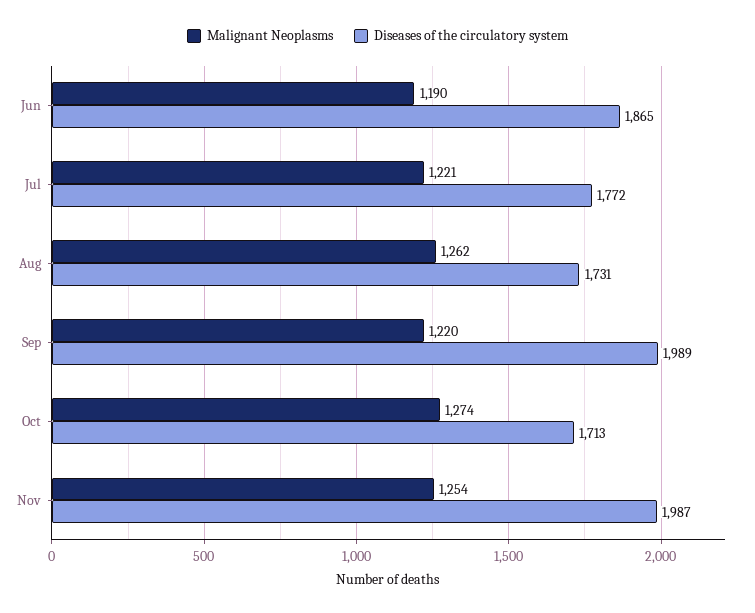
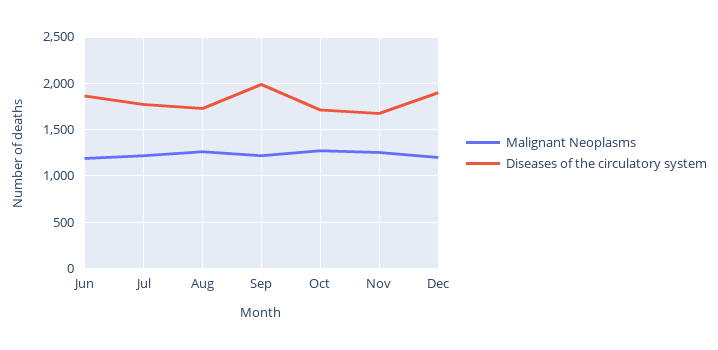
Diseases of the circulatory system, Nov: 1987 -> 1700
Malignant Neoplasms, Dec: none -> 1200
Diseases of the circulatory system, Dec: none -> 1900

